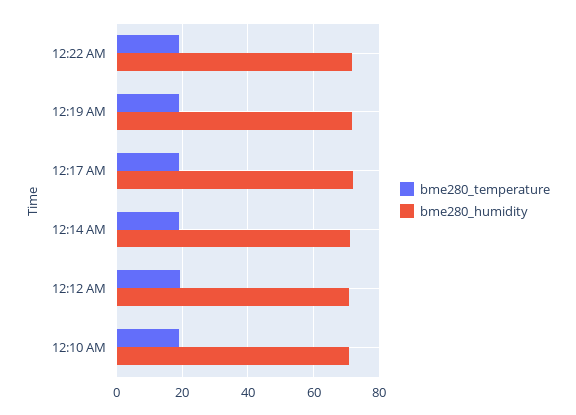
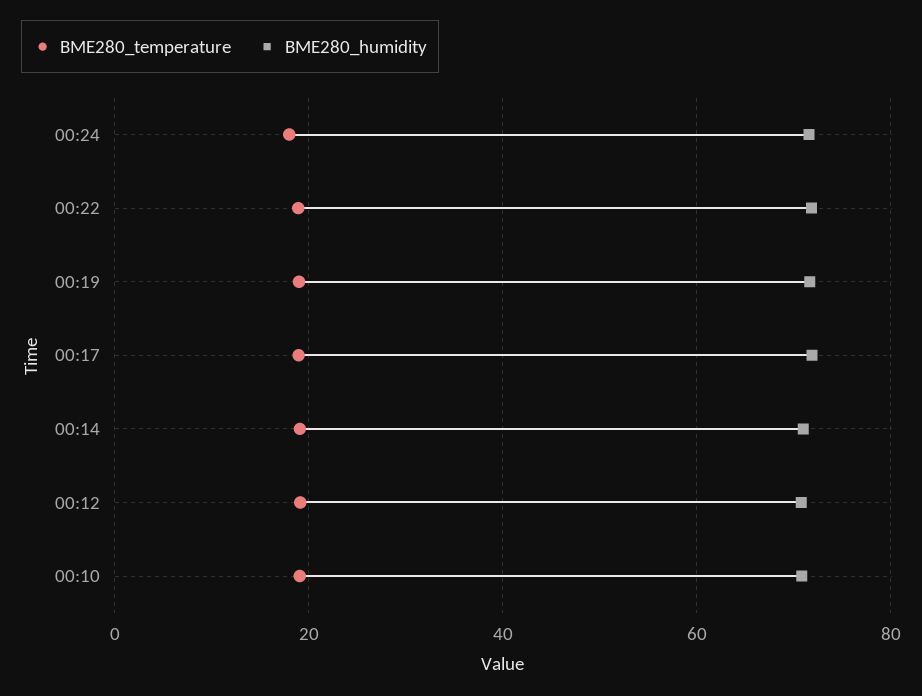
bme280_temperature, 00:24: none -> 18
bme280_humidity, 00:24: none -> 72

